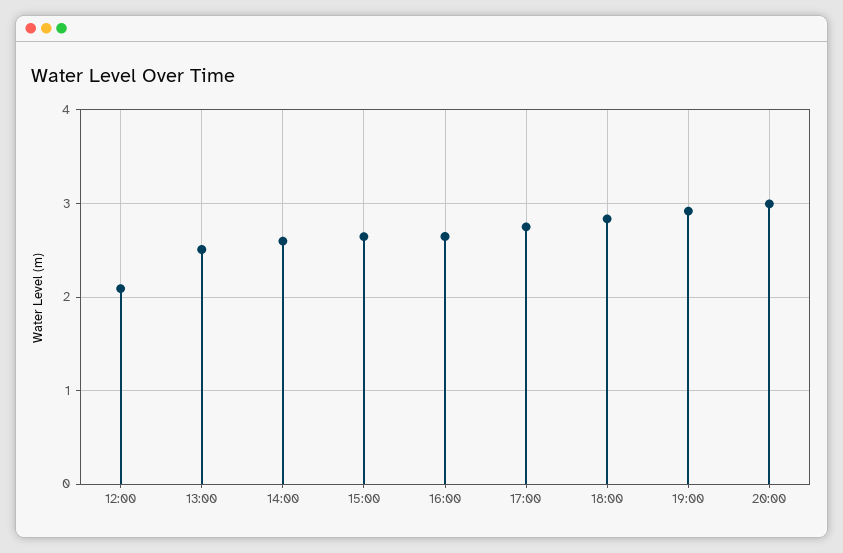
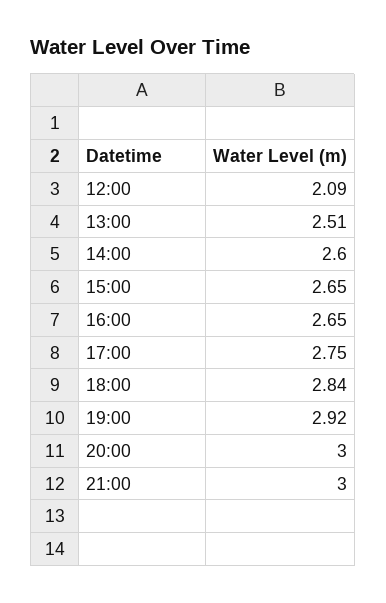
21:00: none -> 3

